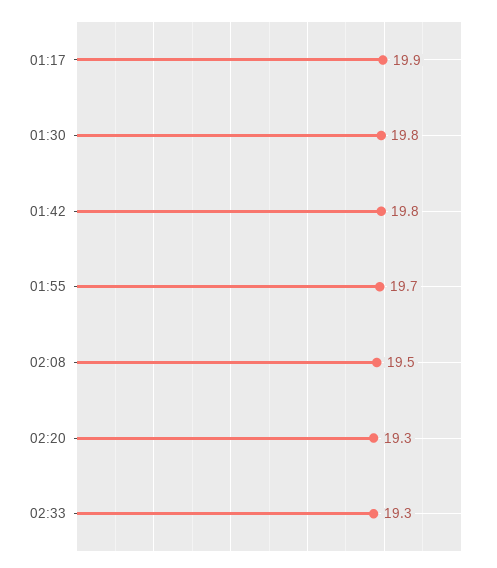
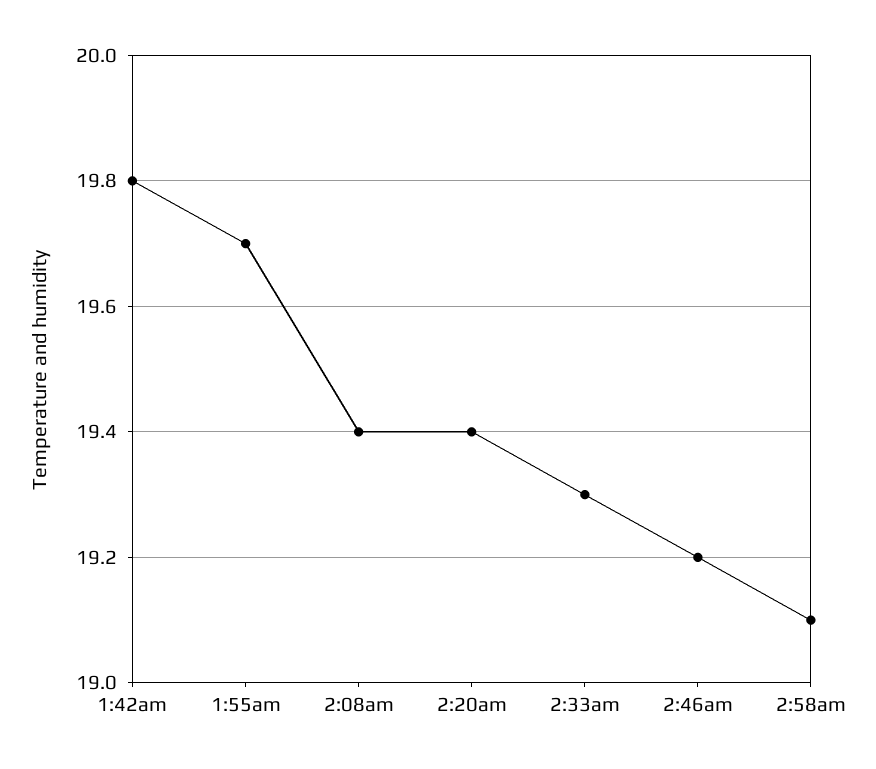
01:17: 19.9 -> none
01:30: 19.8 -> none
02:08: 19.5 -> 19.4
02:20: 19.3 -> 19.4
2:46am: none -> 19.2
2:58am: none -> 19.1

